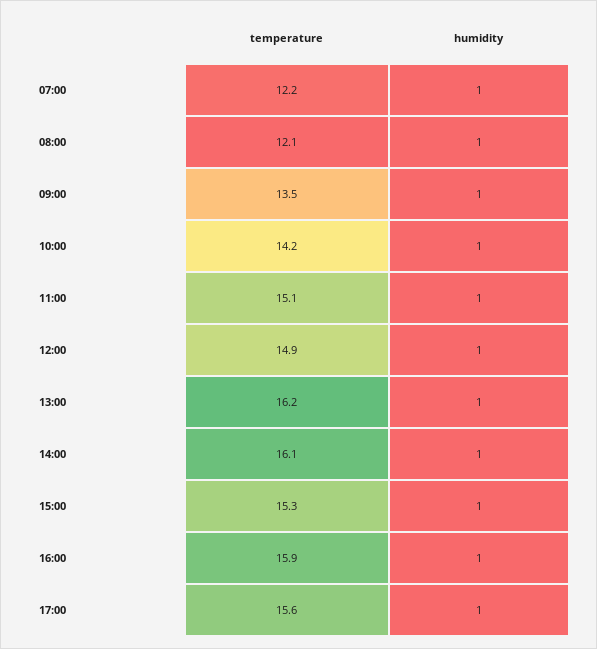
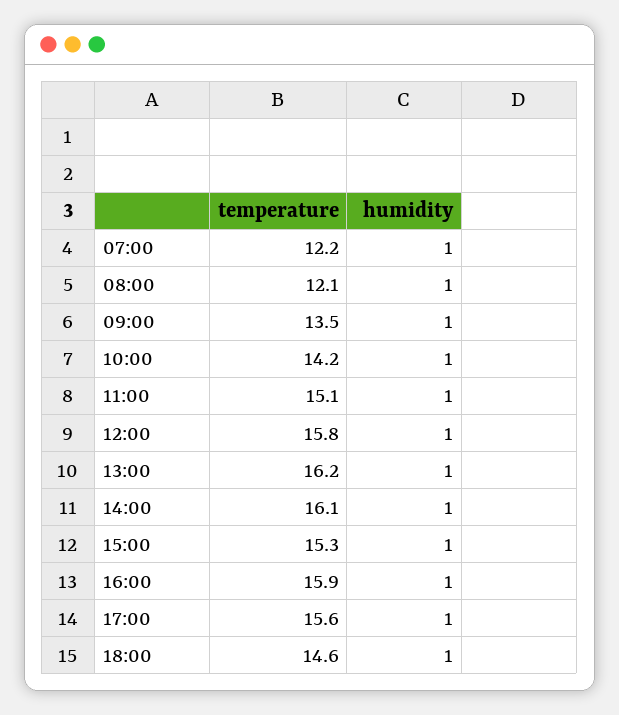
temperature, 12:00: 14.9 -> 15.8
temperature, 18:00: none -> 14.6
humidity, 18:00: none -> 1

